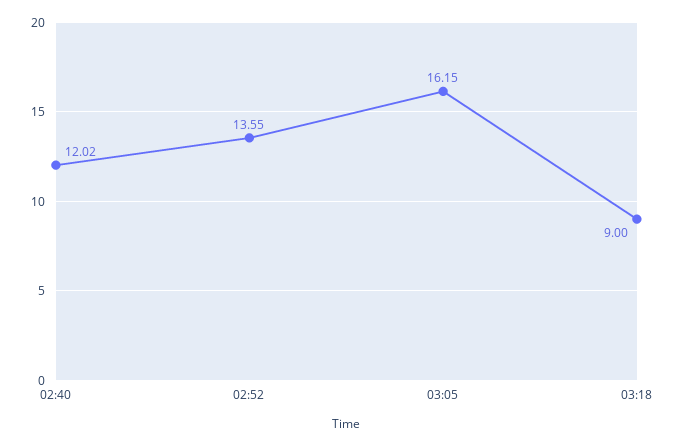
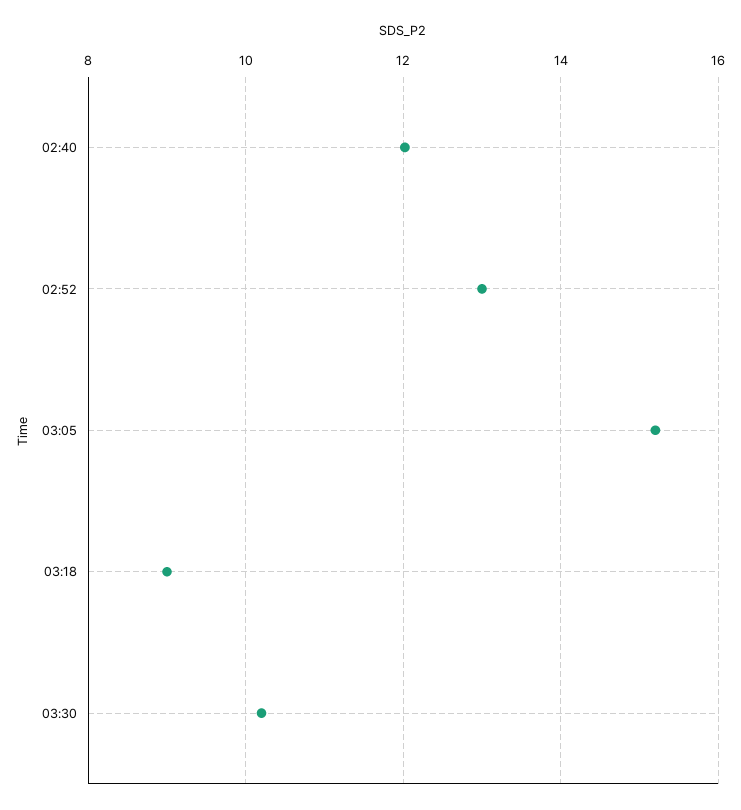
02:52: 13.55 -> 13
03:05: 16.15 -> 15.2
03:30: none -> 10.2

